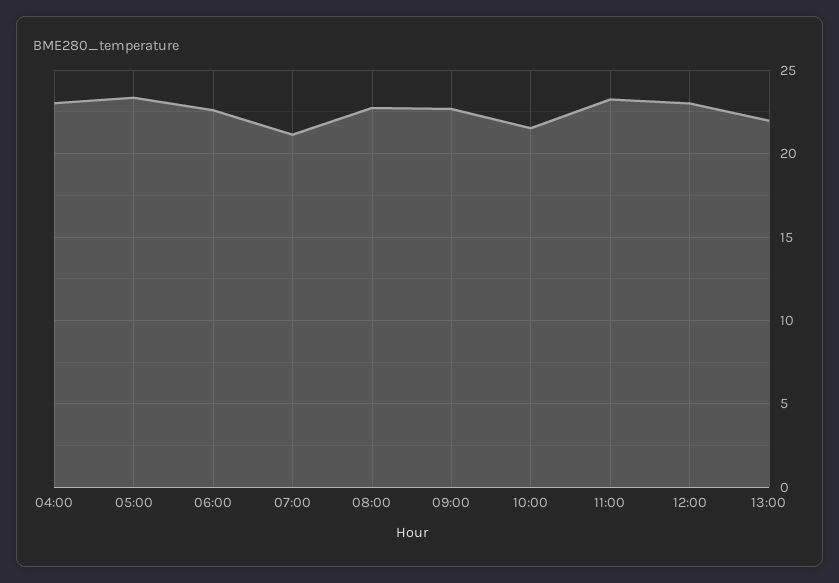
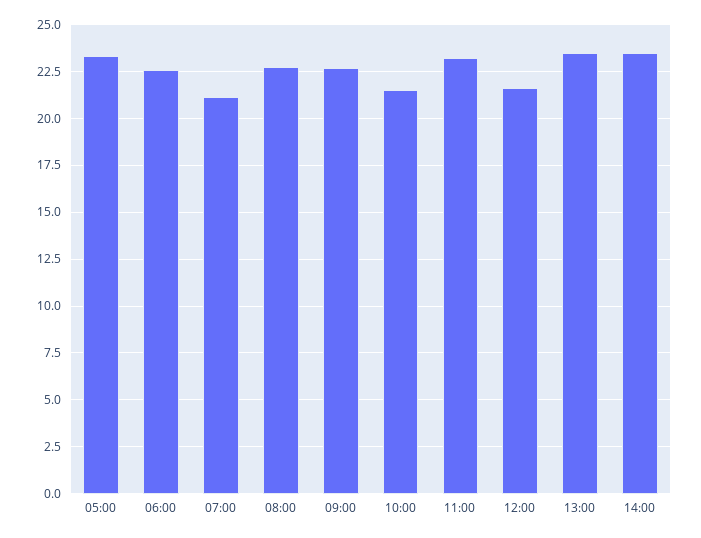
04:00: 23 -> none
12:00: 23 -> 21.5
13:00: 22 -> 23.5
14:00: none -> 23.5

